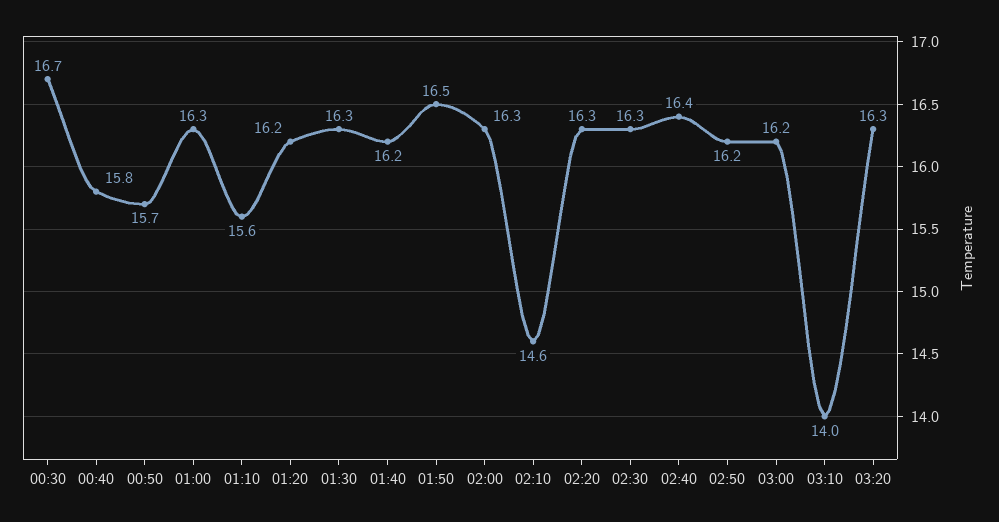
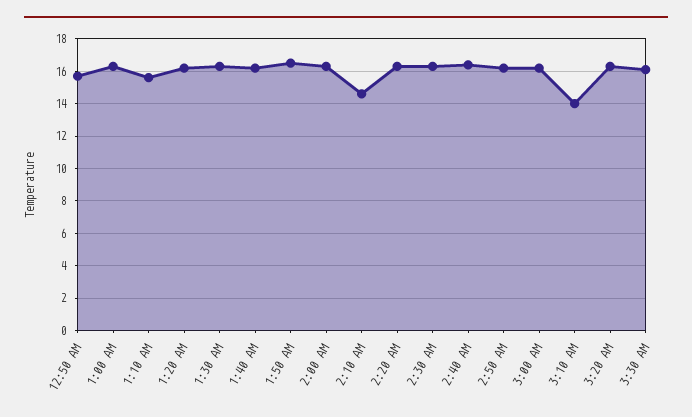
00:30: 16.7 -> none
00:40: 15.8 -> none
3:30 AM: none -> 16

